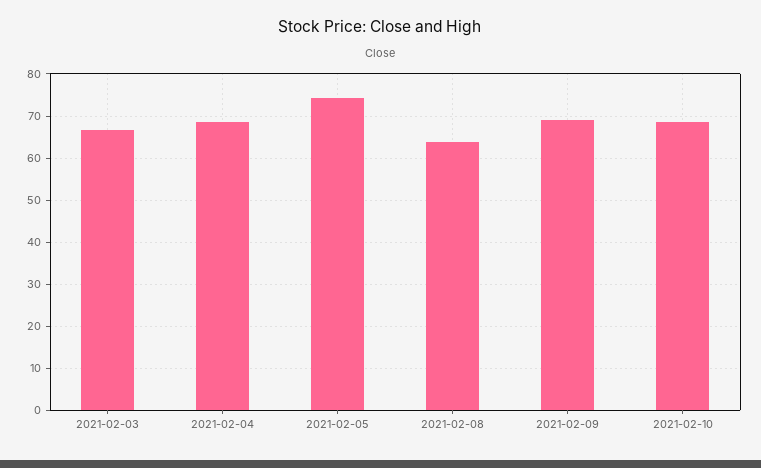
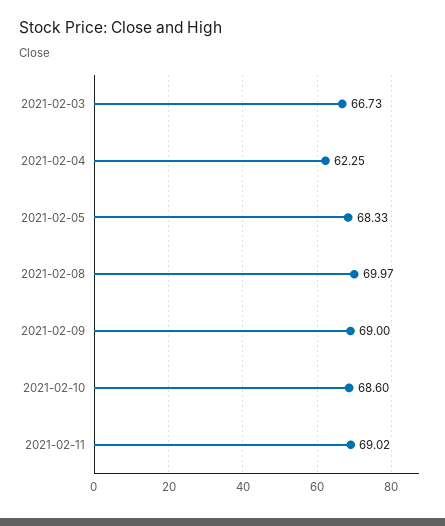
2021-02-04: 68 -> 62.25
2021-02-05: 74 -> 68.33
2021-02-08: 64 -> 69.97
2021-02-11: none -> 69.02

